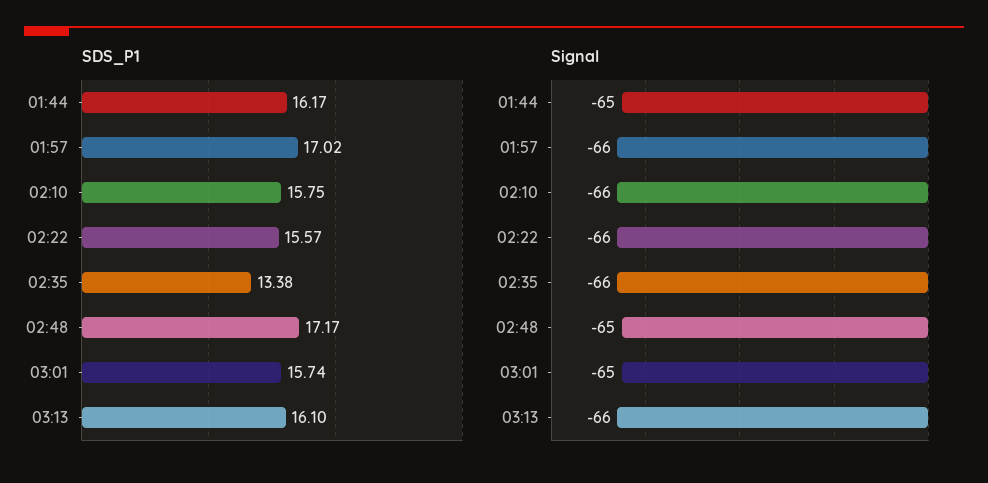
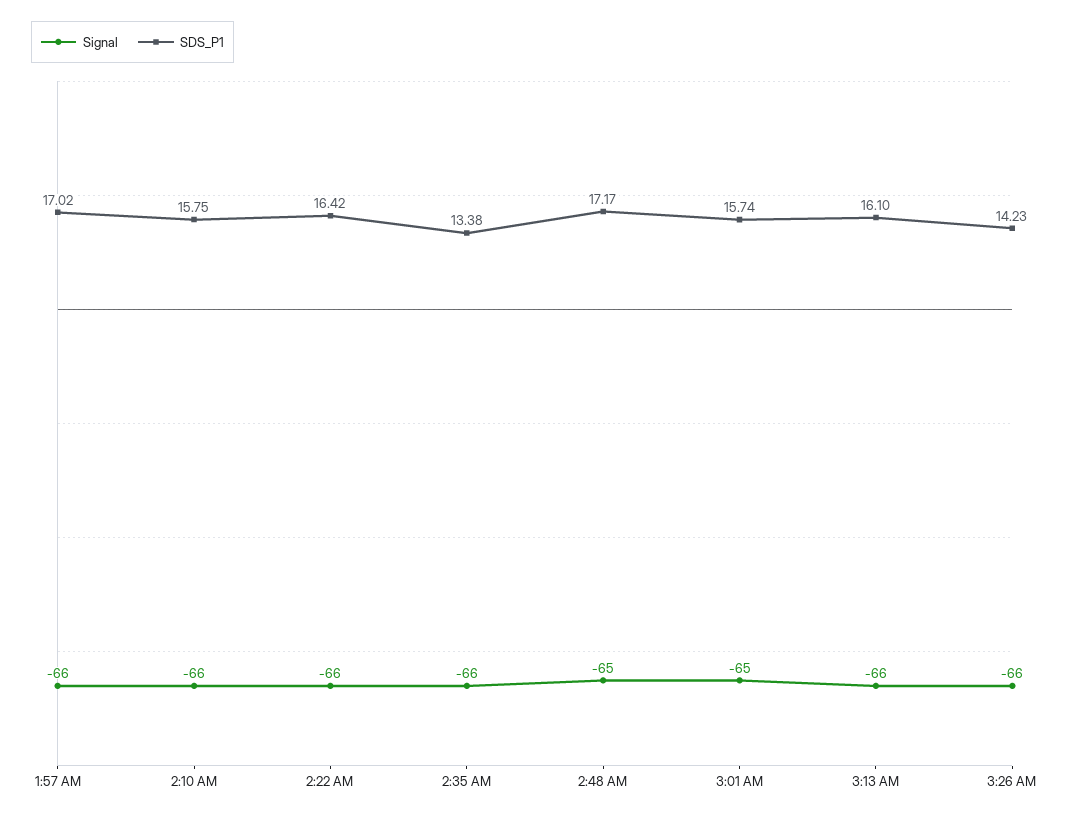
SDS_P1, 01:44: 16.17 -> none
SDS_P1, 02:22: 15.57 -> 16.42
Signal, 01:44: -65 -> none
Signal, 3:26 AM: none -> -66
SDS_P1, 3:26 AM: none -> 14.23

